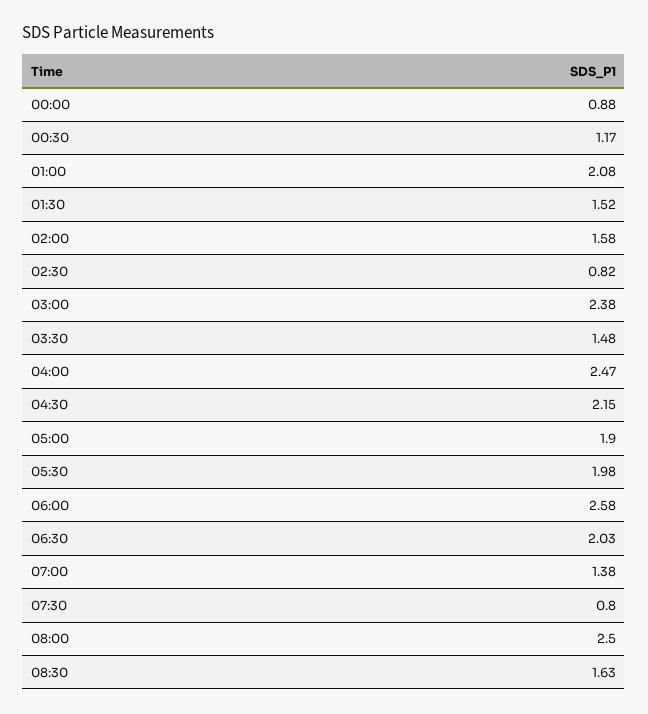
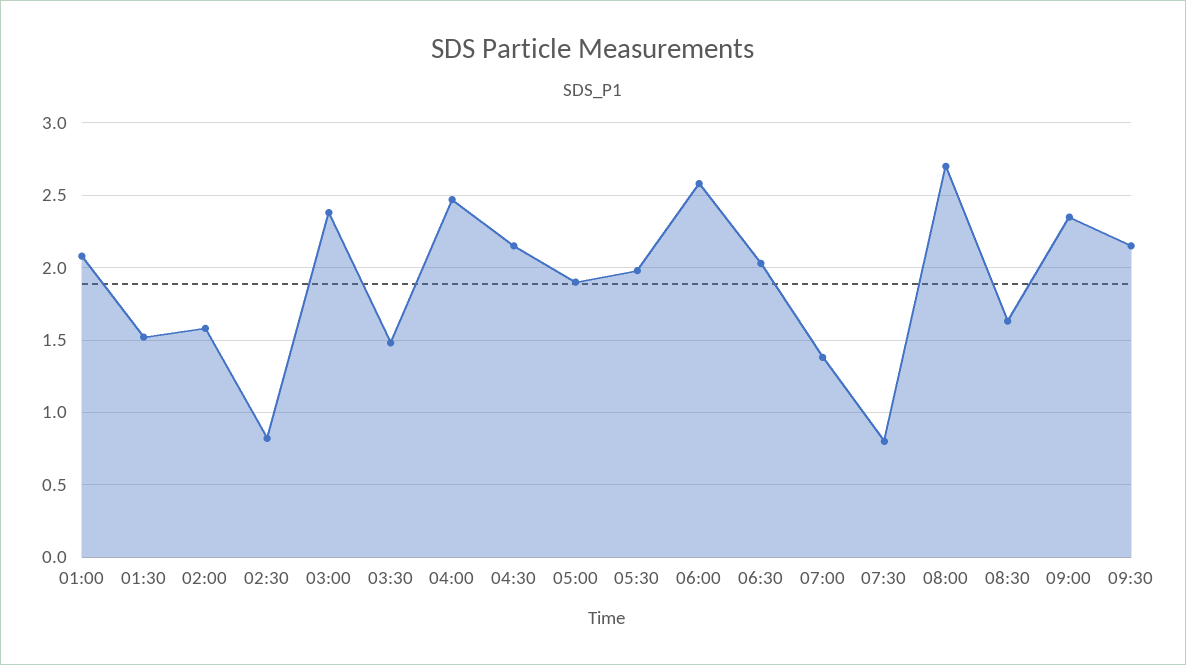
00:00: 0.88 -> none
00:30: 1.17 -> none
08:00: 2.5 -> 2.7
09:00: none -> 2.35
09:30: none -> 2.15

